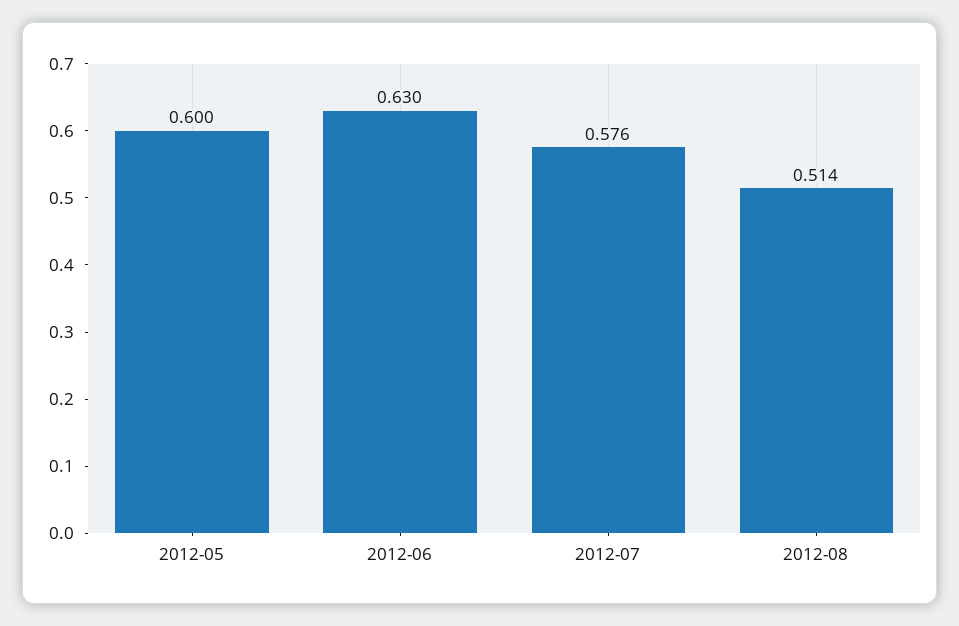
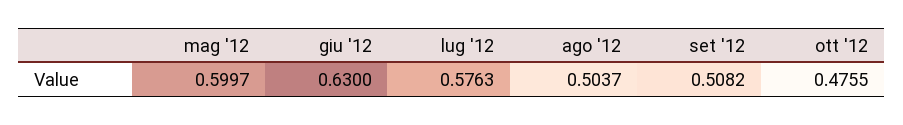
2012-08: 0.514 -> 0.5037
set '12: none -> 0.5082
ott '12: none -> 0.4755

